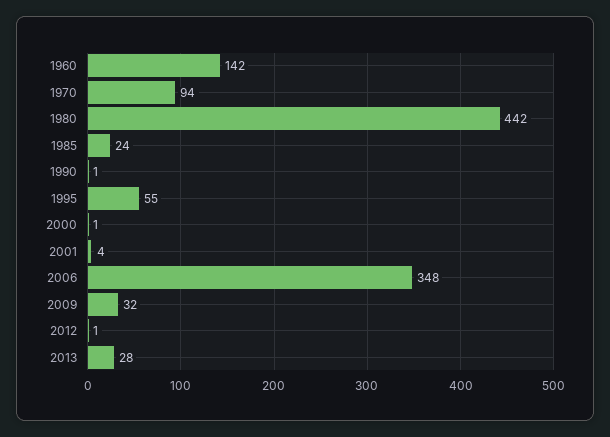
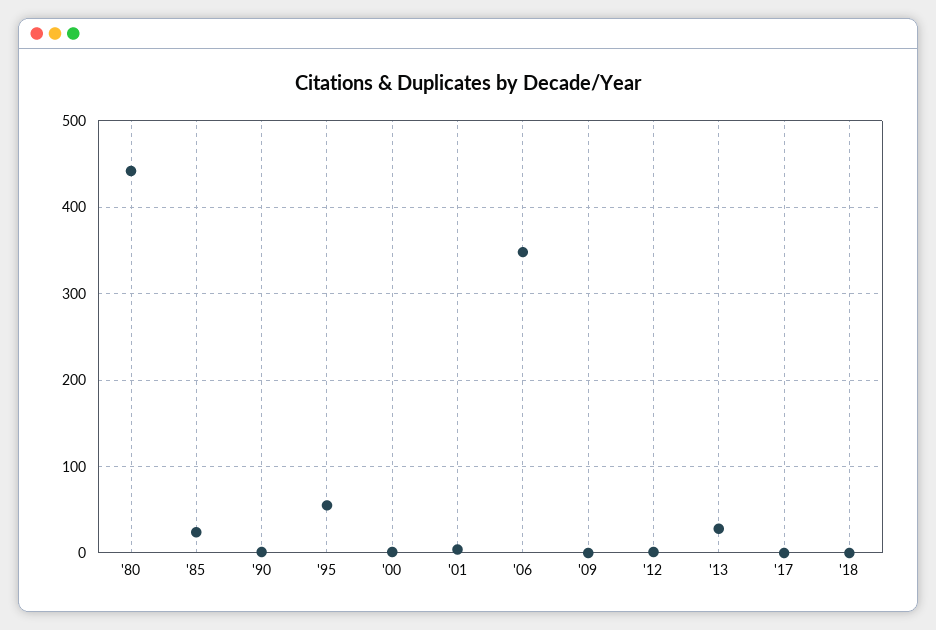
1960: 142 -> none
1970: 94 -> none
2009: 32 -> 0
'17: none -> 0
'18: none -> 0

